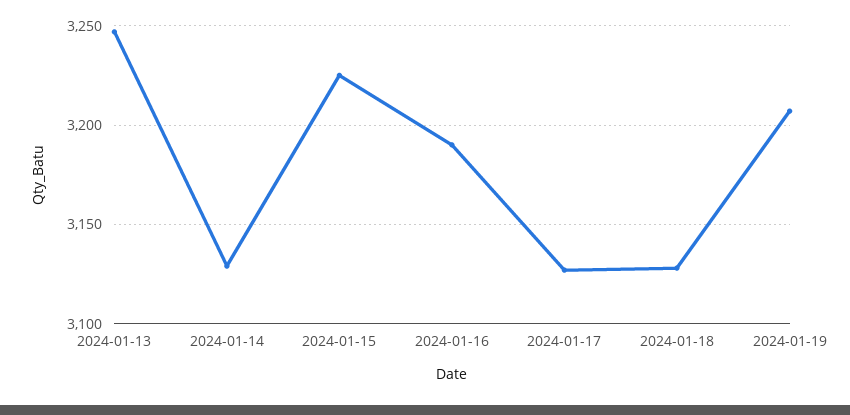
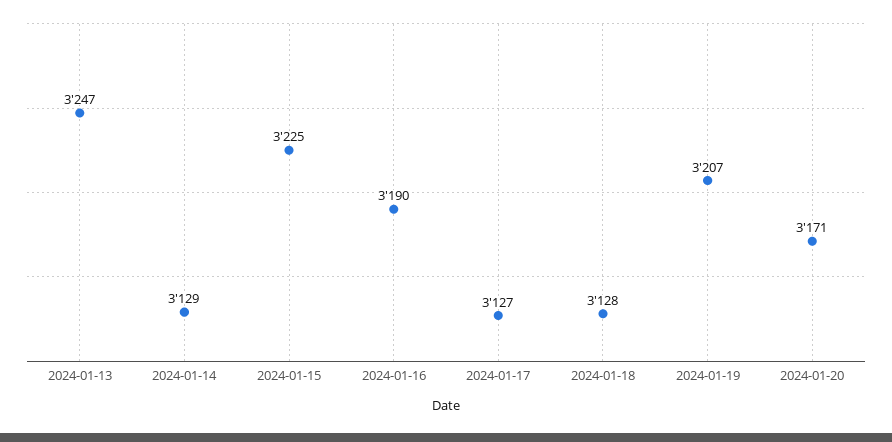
2024-01-20: none -> 3171

